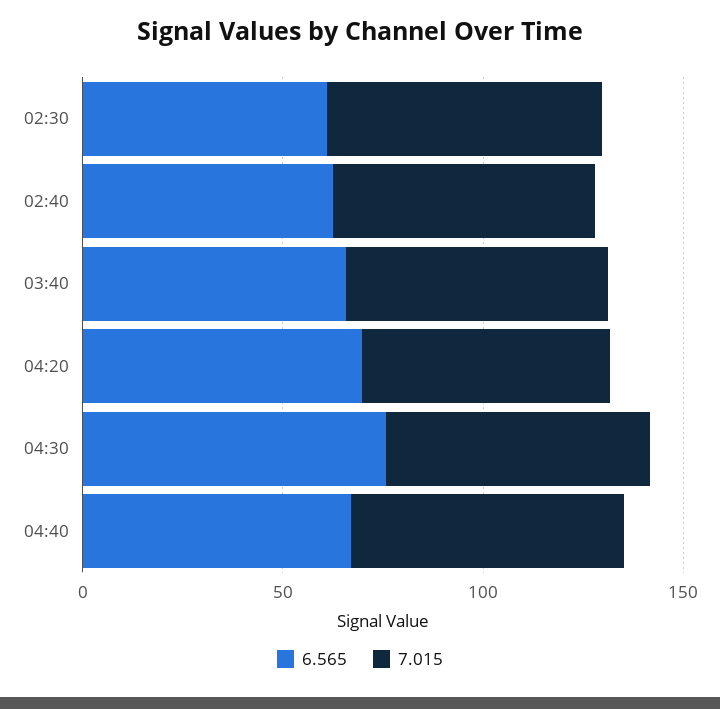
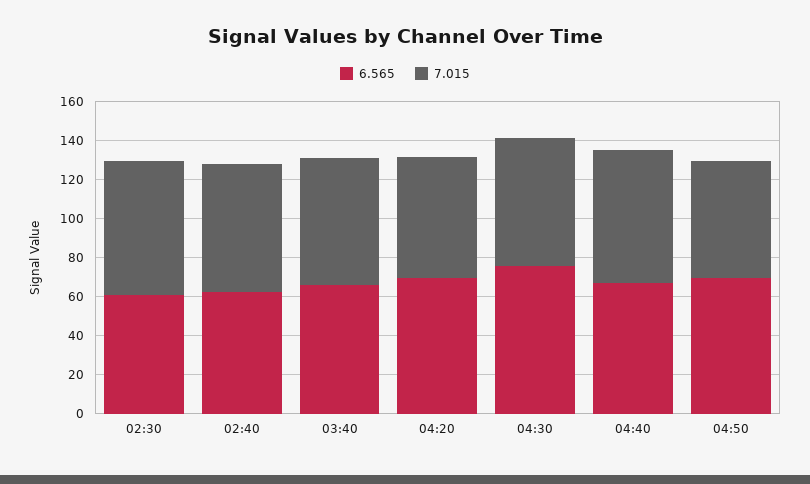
6.565, 04:50: none -> 70
7.015, 04:50: none -> 60

